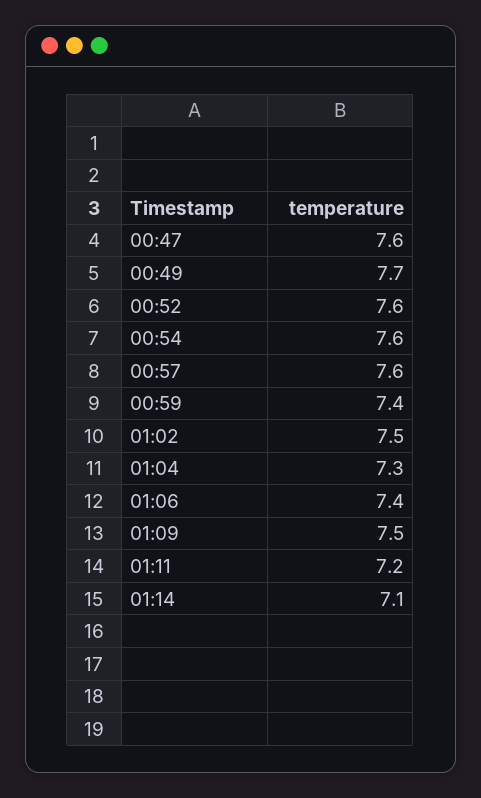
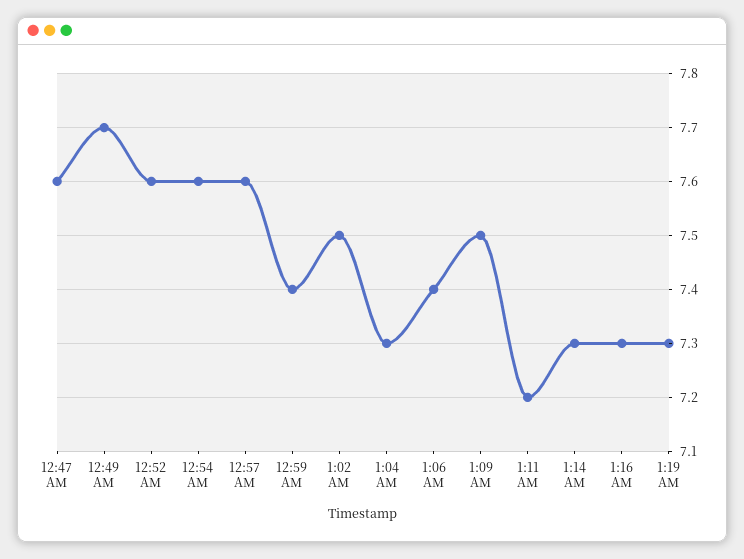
01:14: 7.1 -> 7.3
1:16 AM: none -> 7.3
1:19 AM: none -> 7.3

